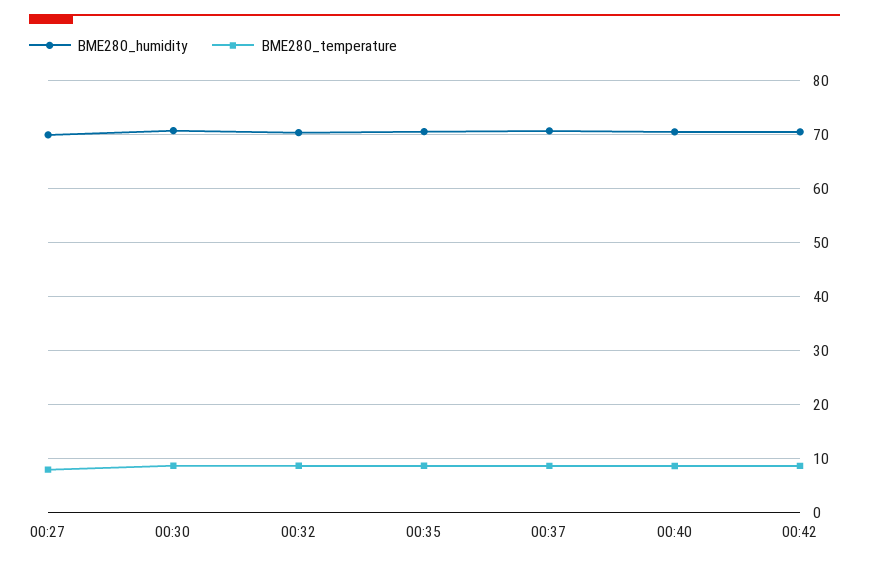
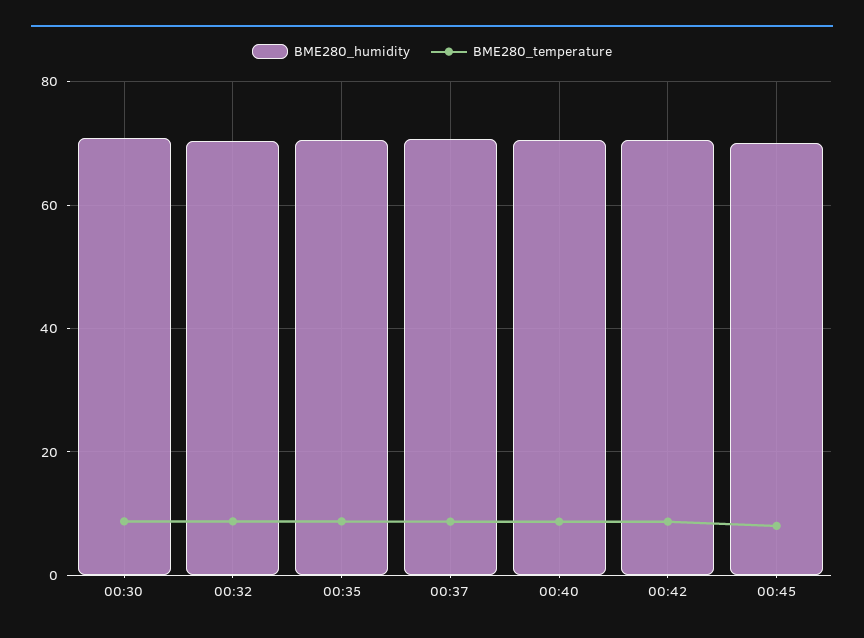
BME280_humidity, 00:27: 70 -> none
BME280_temperature, 00:27: 8 -> none
BME280_humidity, 00:45: none -> 70
BME280_temperature, 00:45: none -> 8

